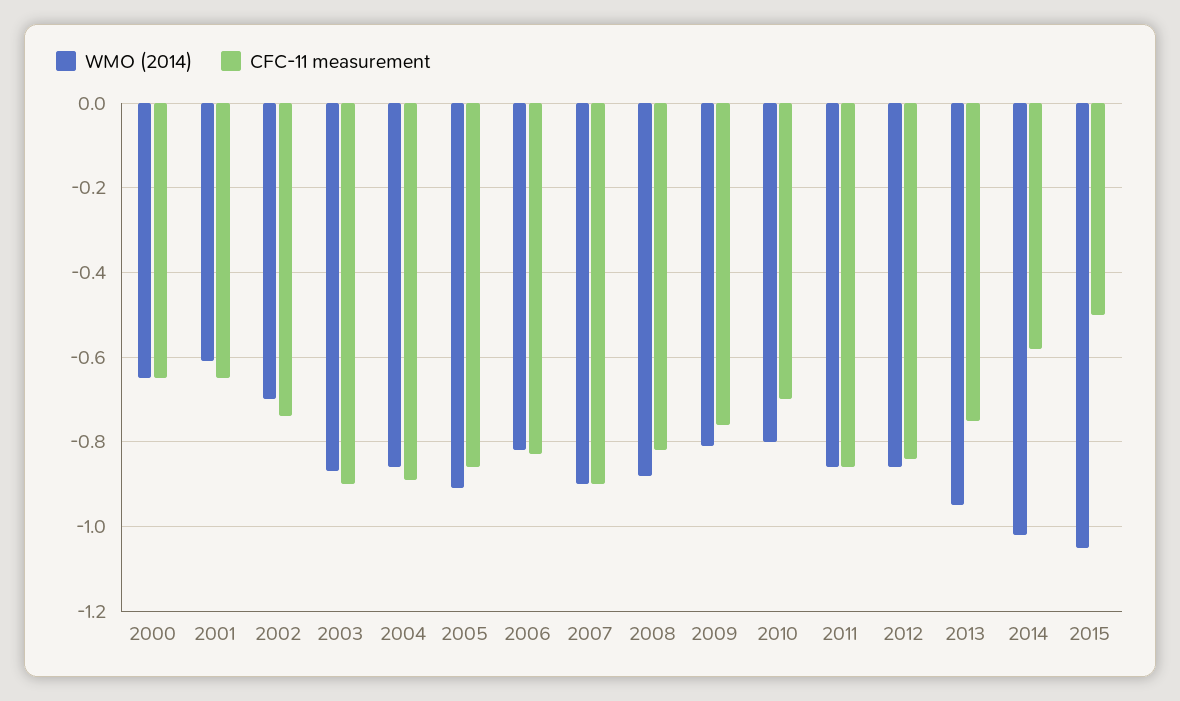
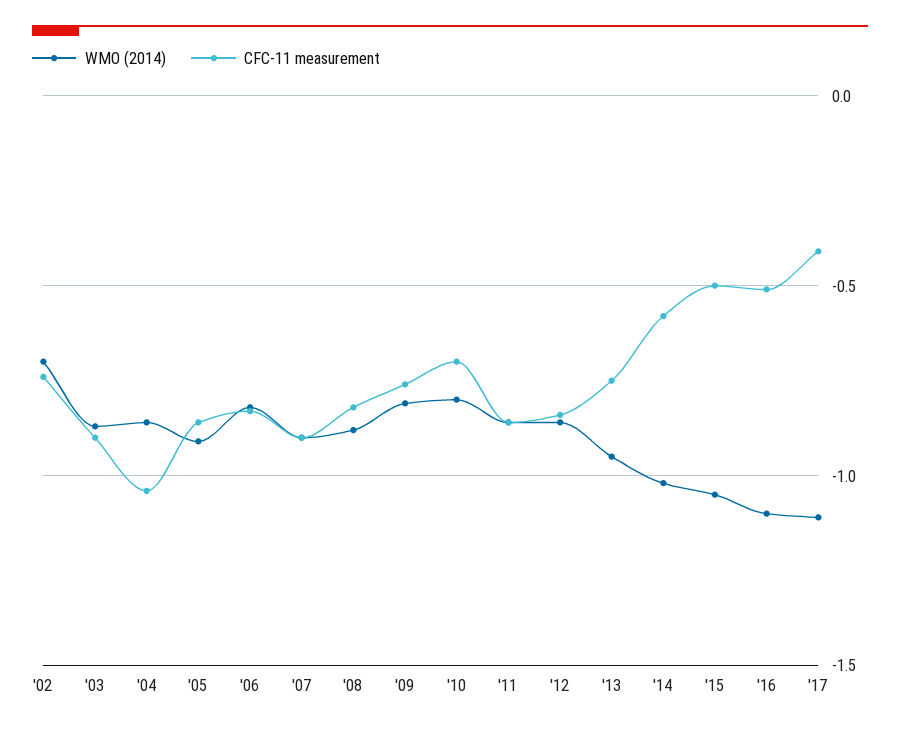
WMO (2014), 2000: -0.65 -> none
CFC-11 measurement, 2000: -0.65 -> none
WMO (2014), 2001: -0.6 -> none
CFC-11 measurement, 2001: -0.65 -> none
CFC-11 measurement, 2004: -0.9 -> -1.05
WMO (2014), '16: none -> -1.1
CFC-11 measurement, '16: none -> -0.5
WMO (2014), '17: none -> -1.1
CFC-11 measurement, '17: none -> -0.4

